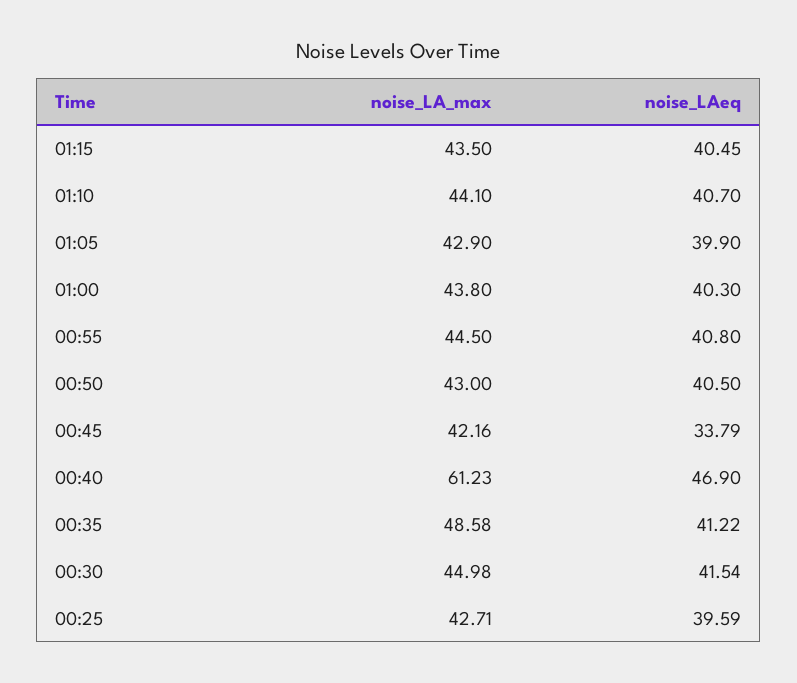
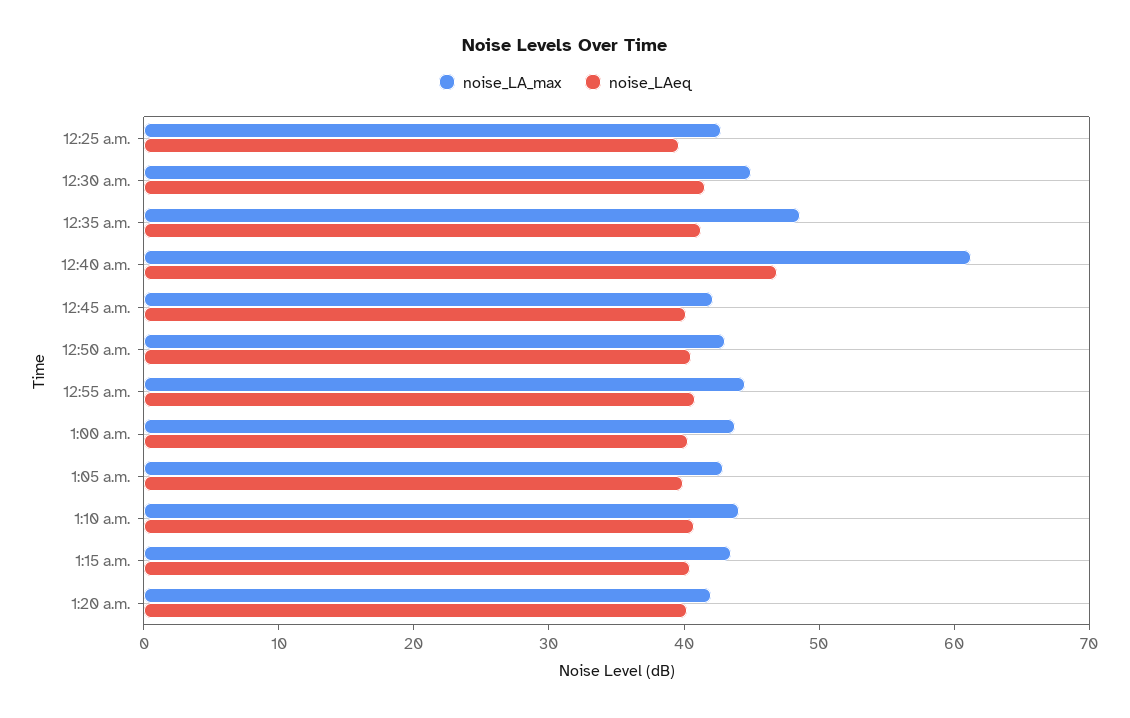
noise_LAeq, 00:45: 33.79 -> 40
noise_LA_max, 1:20 a.m.: none -> 42
noise_LAeq, 1:20 a.m.: none -> 40

